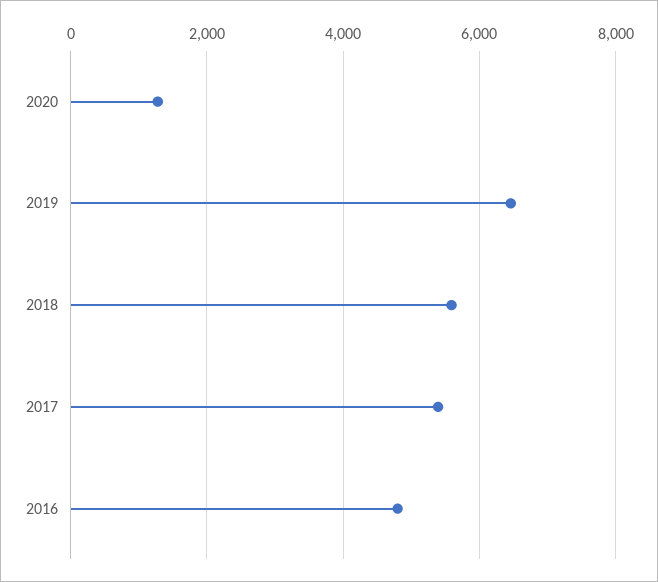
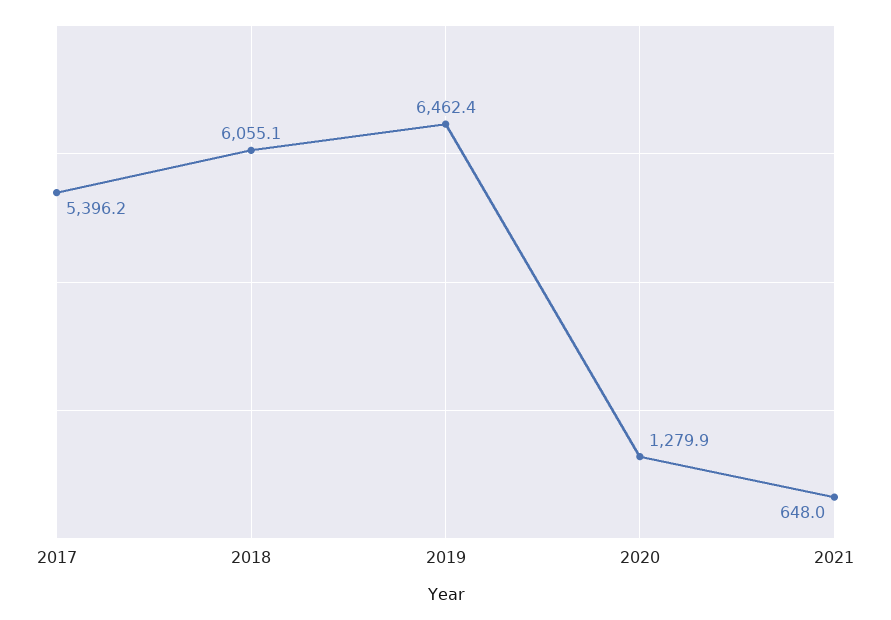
2018: 5600 -> 6055.1
2016: 4800 -> none
2021: none -> 648

